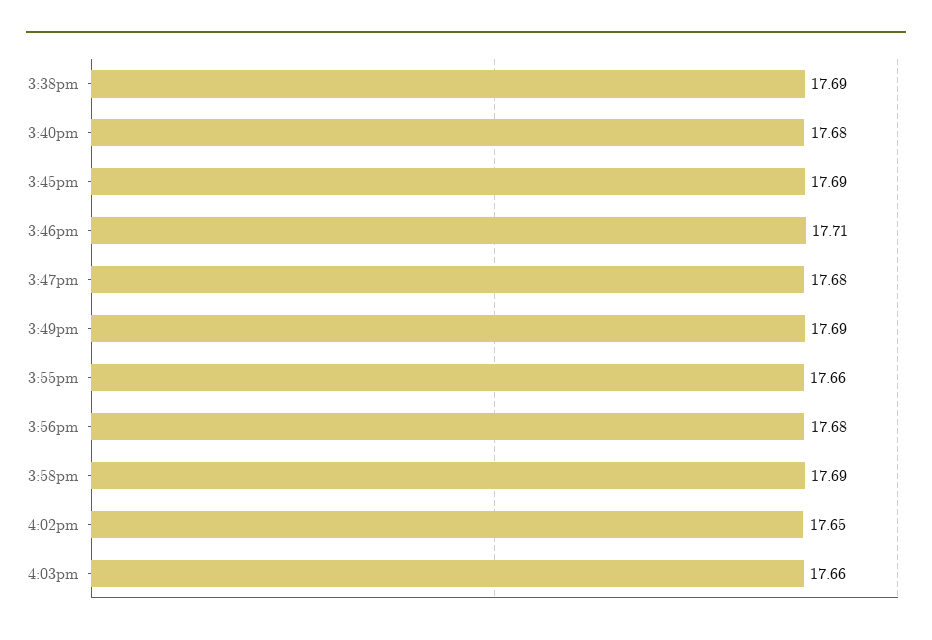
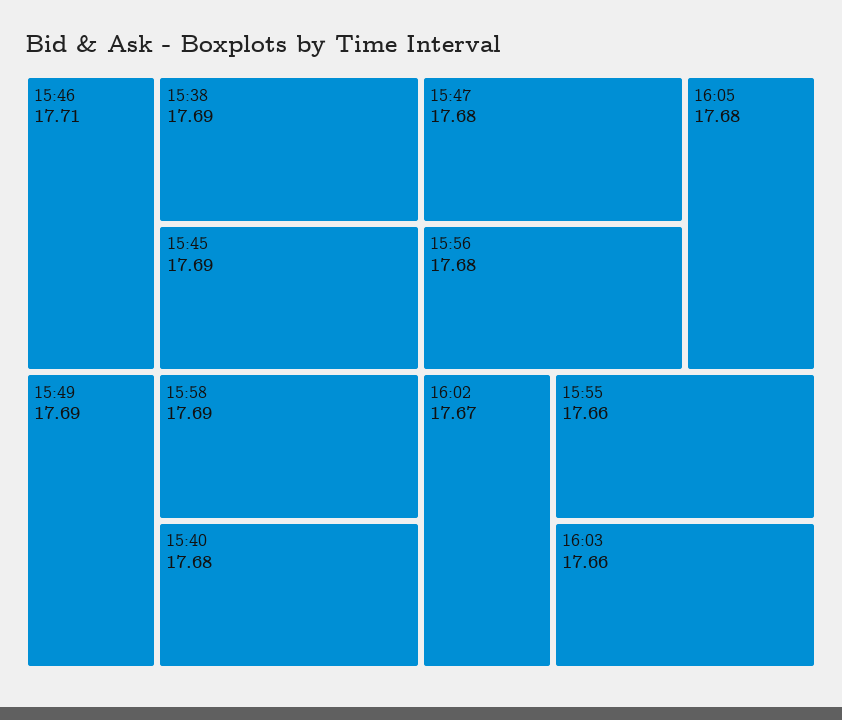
4:02pm: 17.65 -> 17.67
16:05: none -> 17.68

